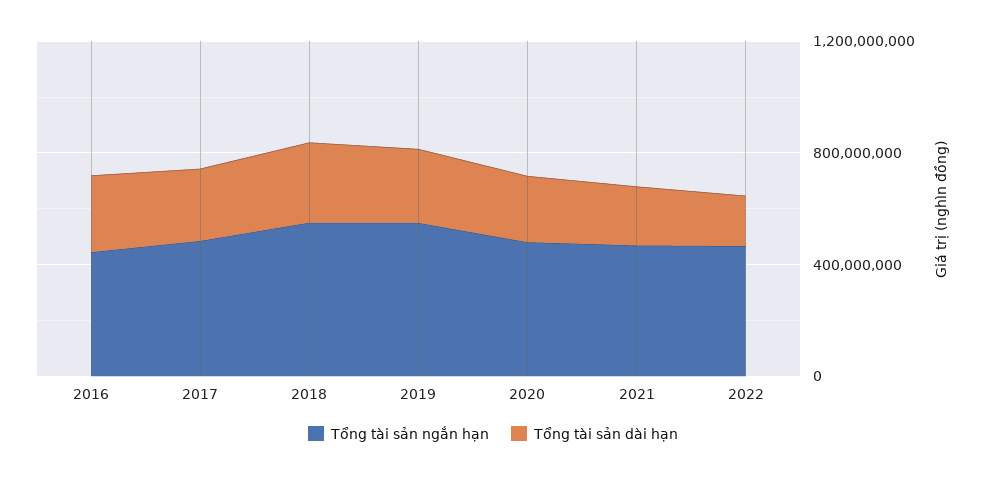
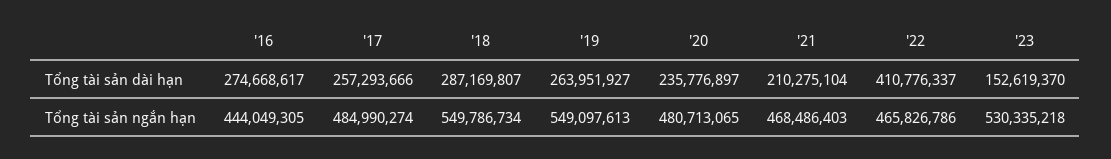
Tổng tài sản dài hạn, 2022: 200000000 -> 410776337
Tổng tài sản dài hạn, '23: none -> 152619370
Tổng tài sản ngắn hạn, '23: none -> 530335218

